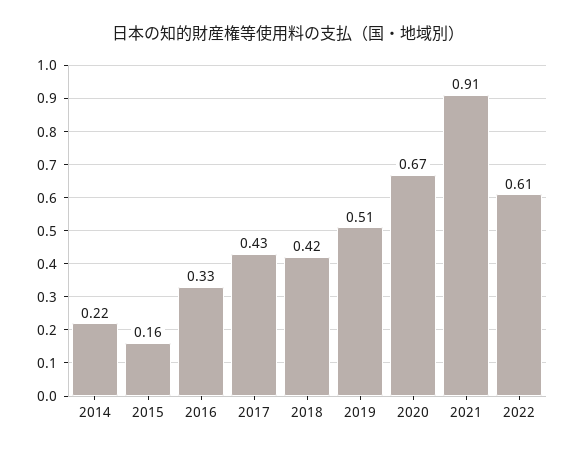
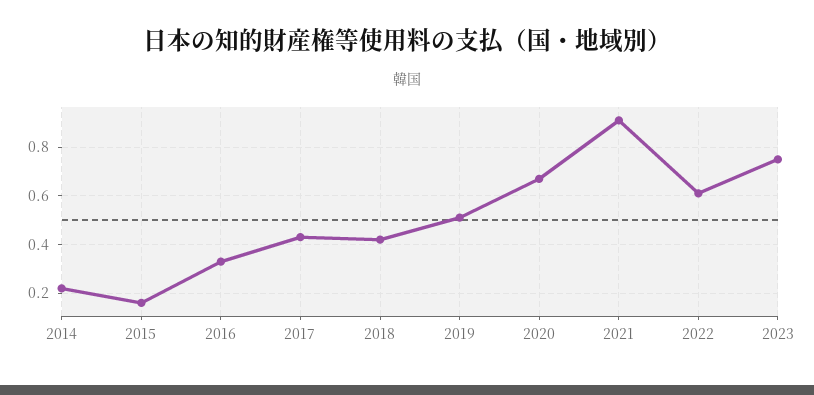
2023: none -> 0.75

